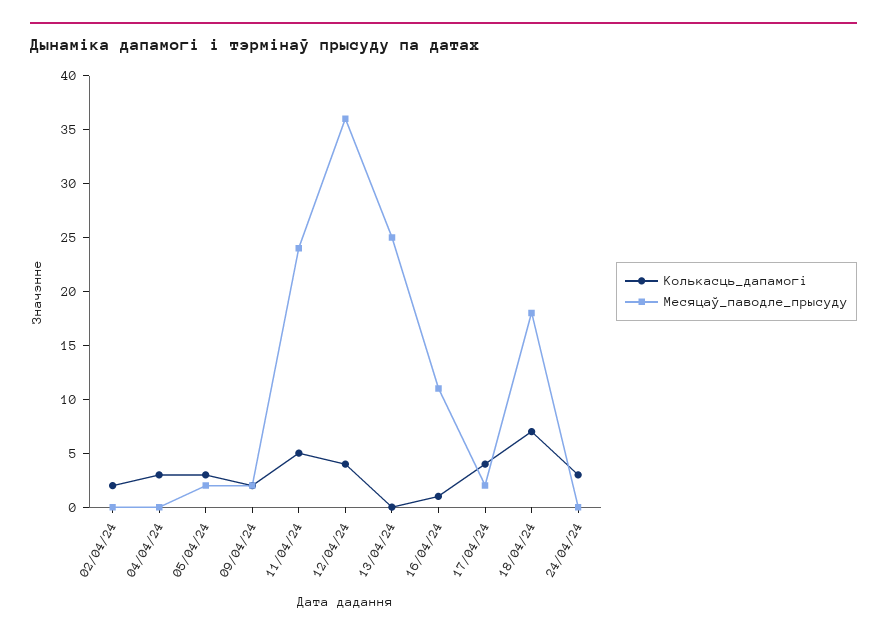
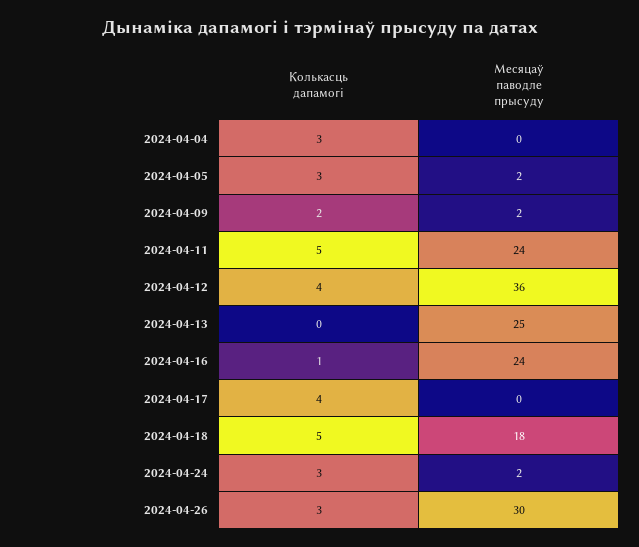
Колькасць_дапамогі, 02/04/24: 2 -> none
Месяцаў_паводле_прысуду, 02/04/24: 0 -> none
Месяцаў_паводле_прысуду, 16/04/24: 11 -> 24
Месяцаў_паводле_прысуду, 17/04/24: 2 -> 0
Колькасць_дапамогі, 18/04/24: 7 -> 5
Месяцаў_паводле_прысуду, 24/04/24: 0 -> 2
Колькасць_дапамогі, 2024-04-26: none -> 3
Месяцаў_паводле_прысуду, 2024-04-26: none -> 30

